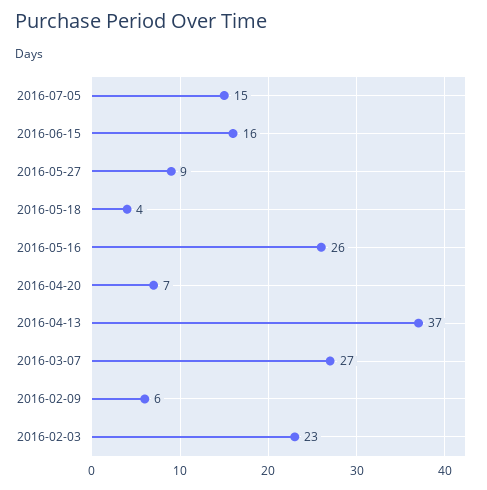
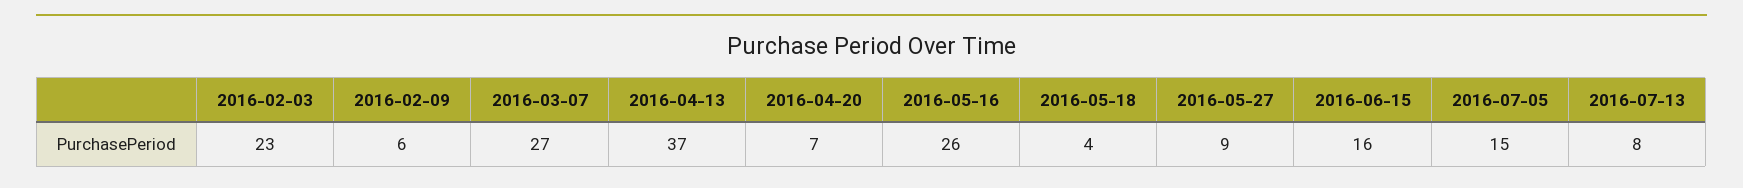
2016-07-13: none -> 8

